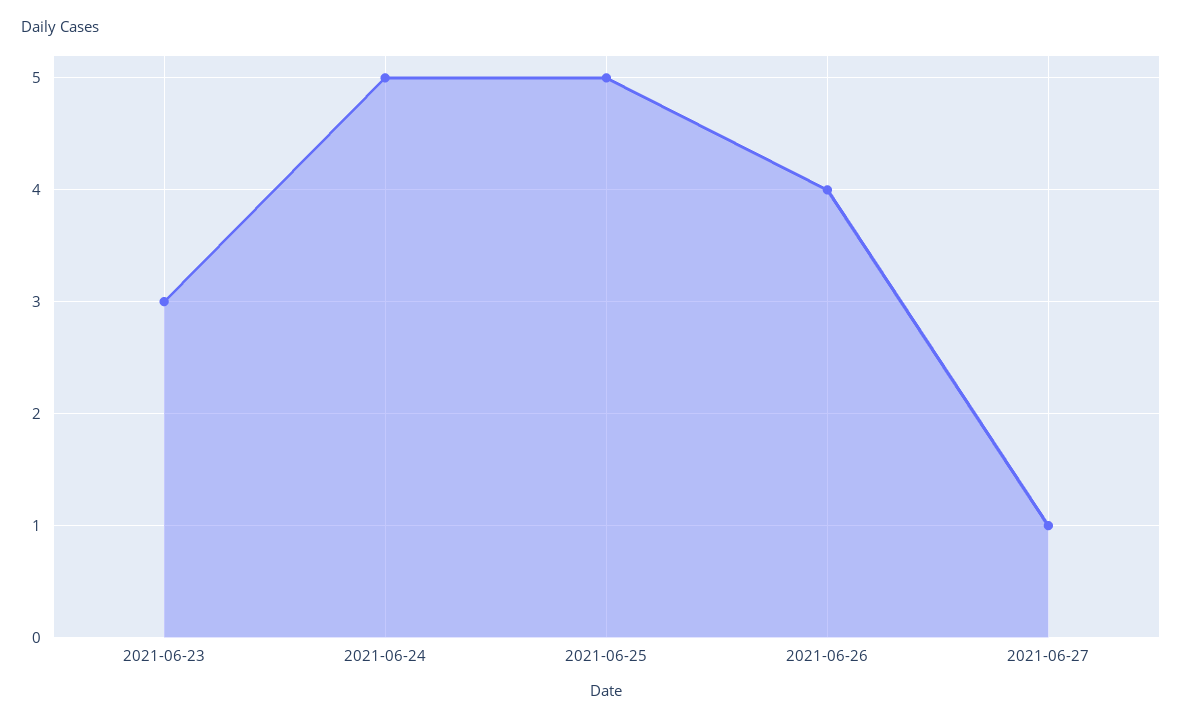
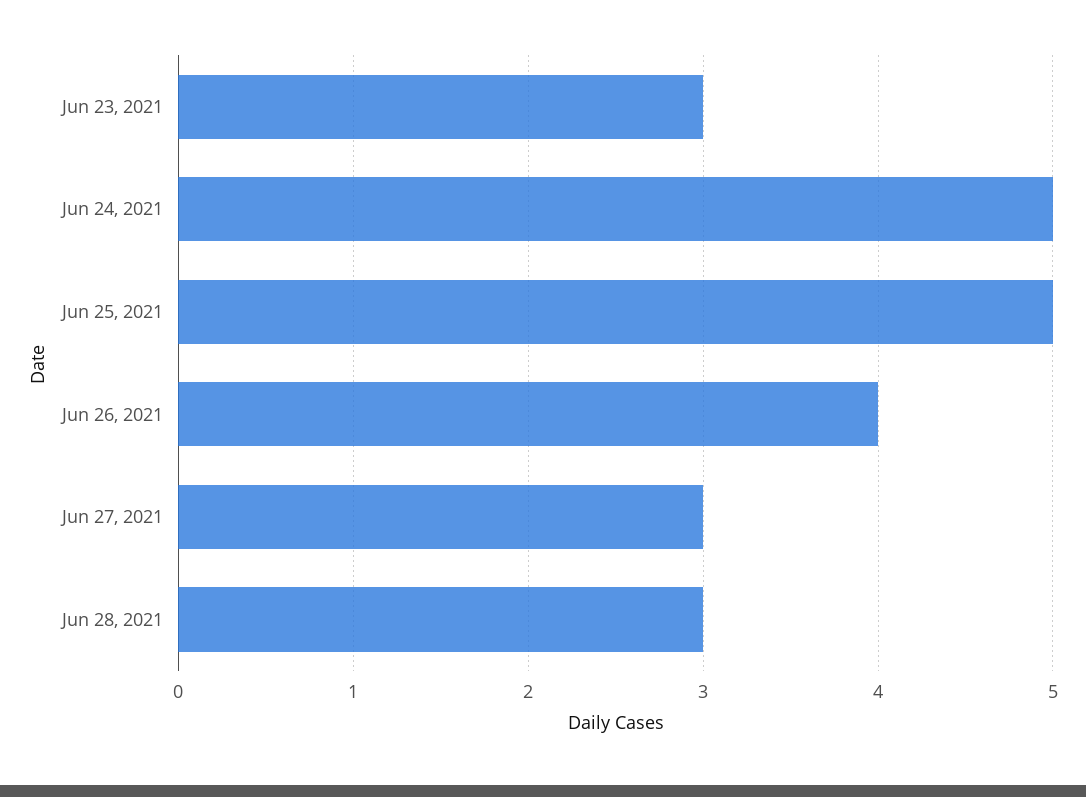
2021-06-27: 1 -> 3
Jun 28, 2021: none -> 3

